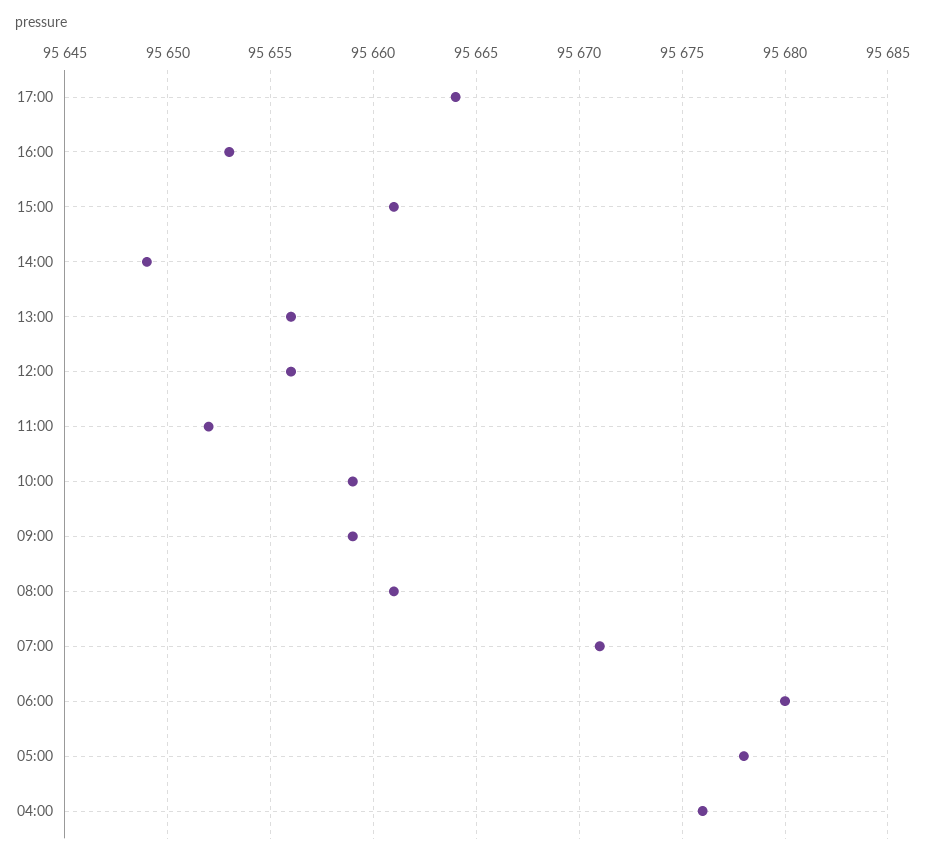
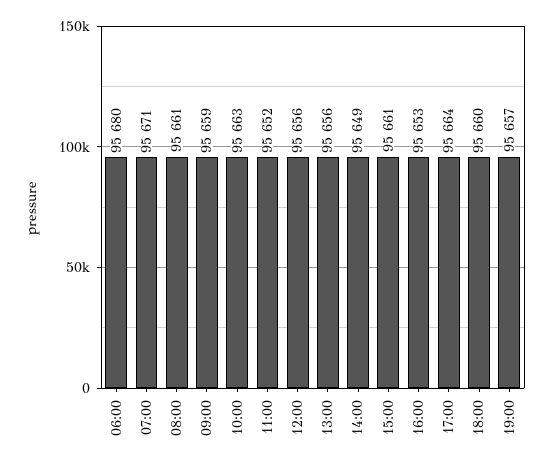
10:00: 95659 -> 95663
05:00: 95678 -> none
04:00: 95676 -> none
18:00: none -> 95660
19:00: none -> 95657

